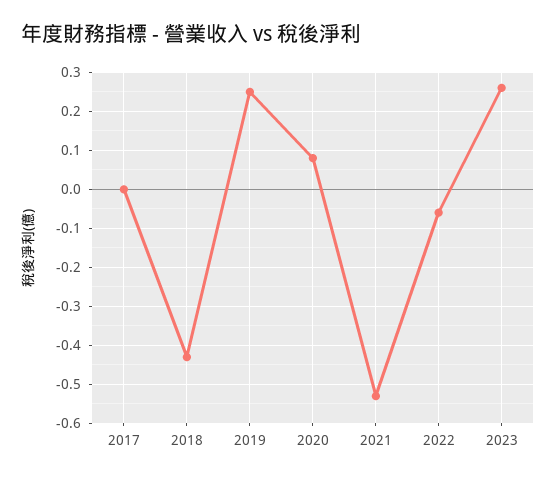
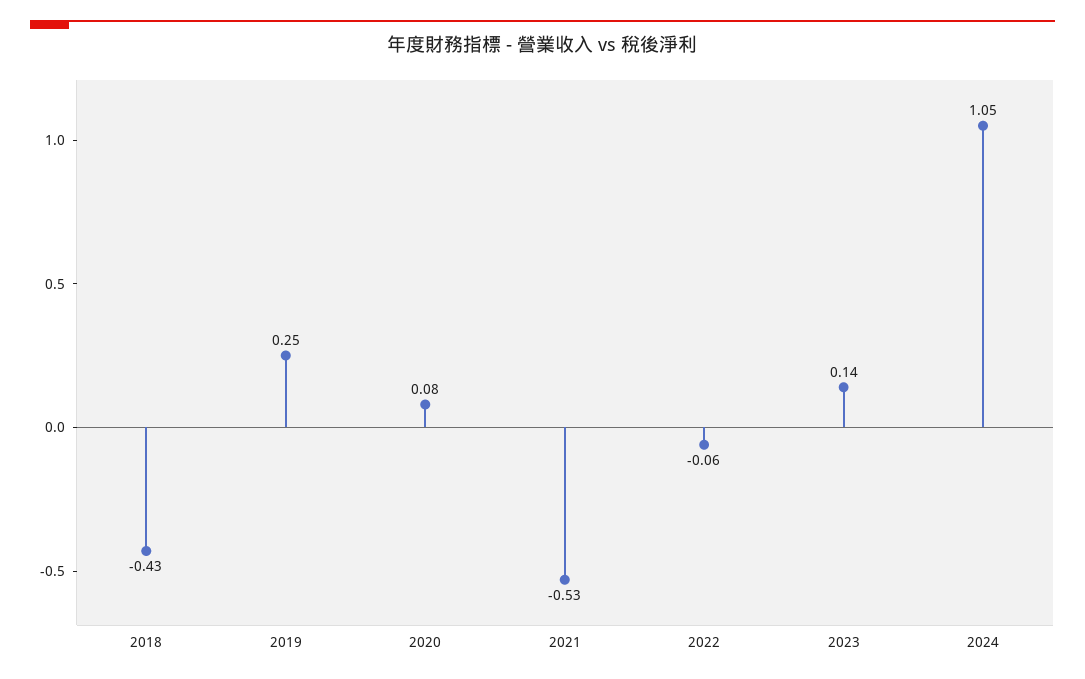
2017: 0 -> none
2023: 0.25 -> 0.14
2024: none -> 1.05

